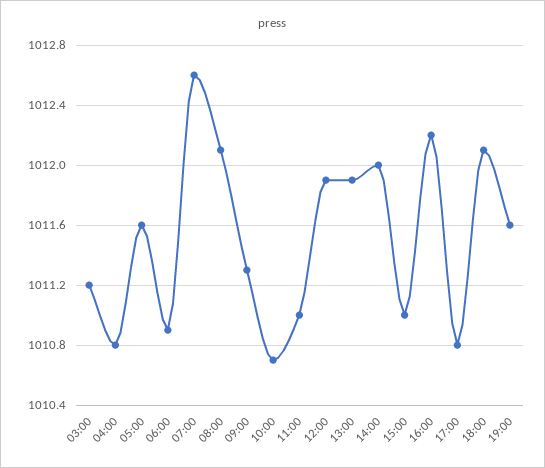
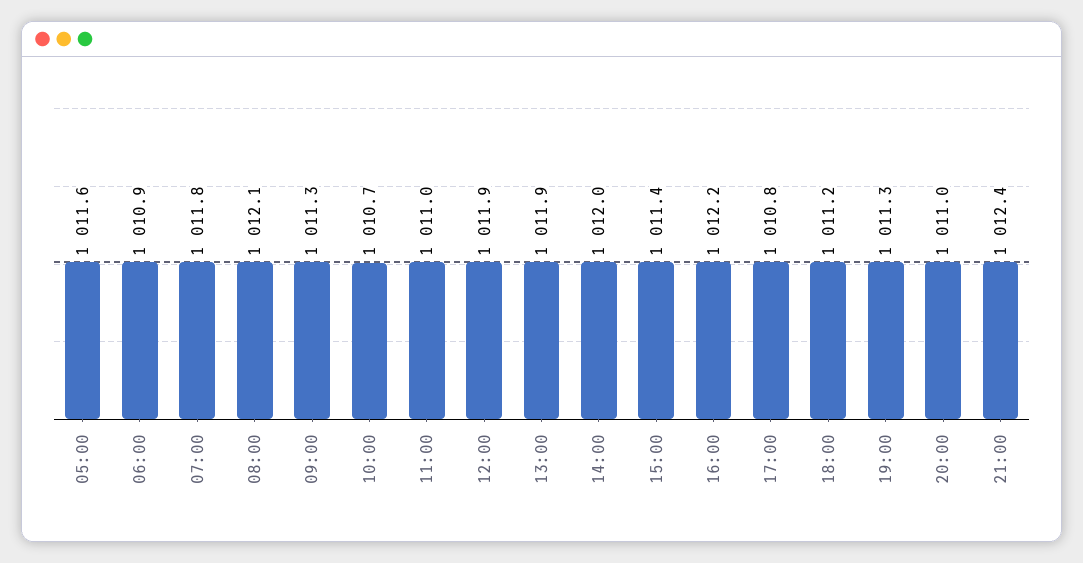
03:00: 1011.2 -> none
04:00: 1010.8 -> none
07:00: 1012.6 -> 1011.8
15:00: 1011 -> 1011.4
18:00: 1012.1 -> 1011.2
19:00: 1011.6 -> 1011.3
20:00: none -> 1011
21:00: none -> 1012.4

